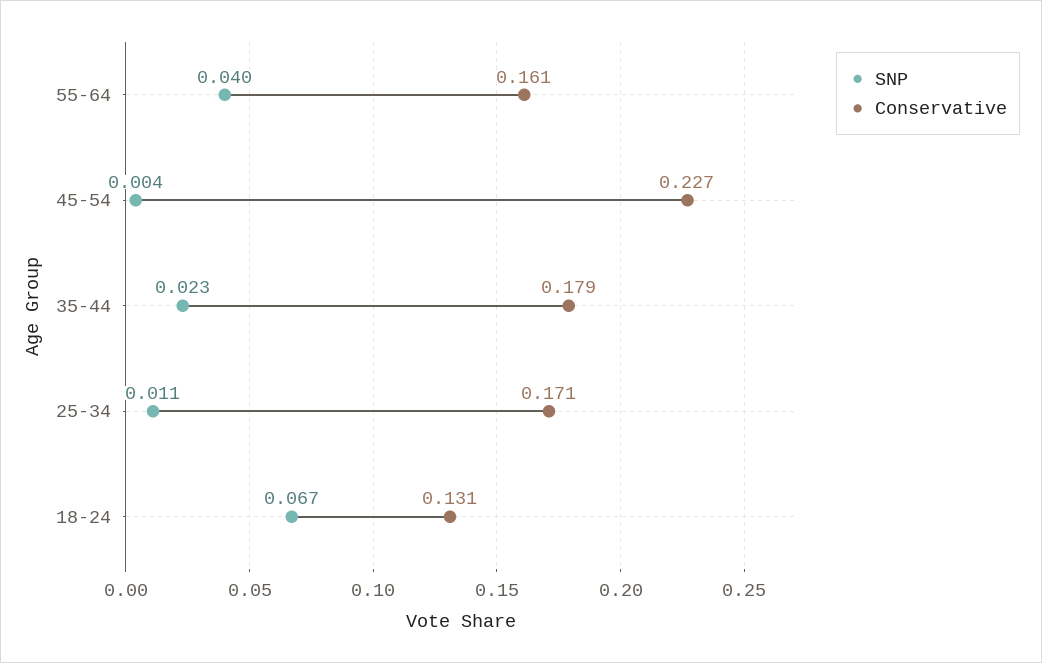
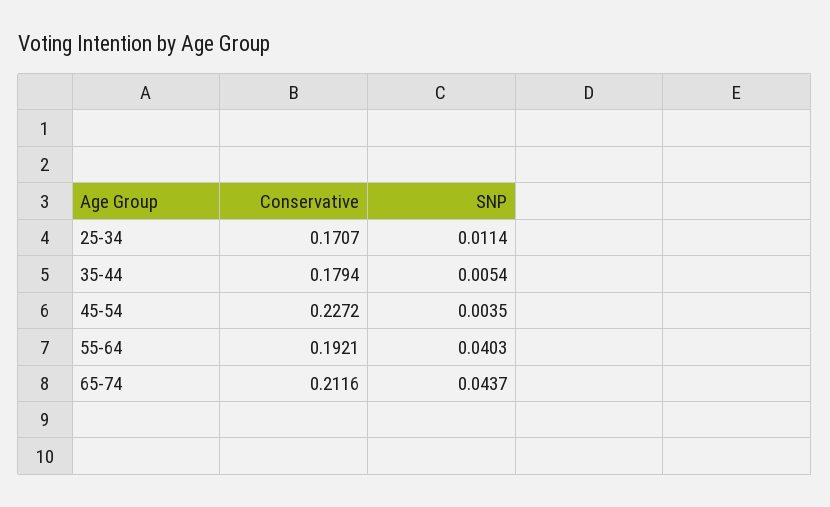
Conservative, 55-64: 0.161 -> 0.1921
SNP, 35-44: 0.023 -> 0.0054
SNP, 18-24: 0.067 -> none
Conservative, 18-24: 0.131 -> none
Conservative, 65-74: none -> 0.2116
SNP, 65-74: none -> 0.0437

